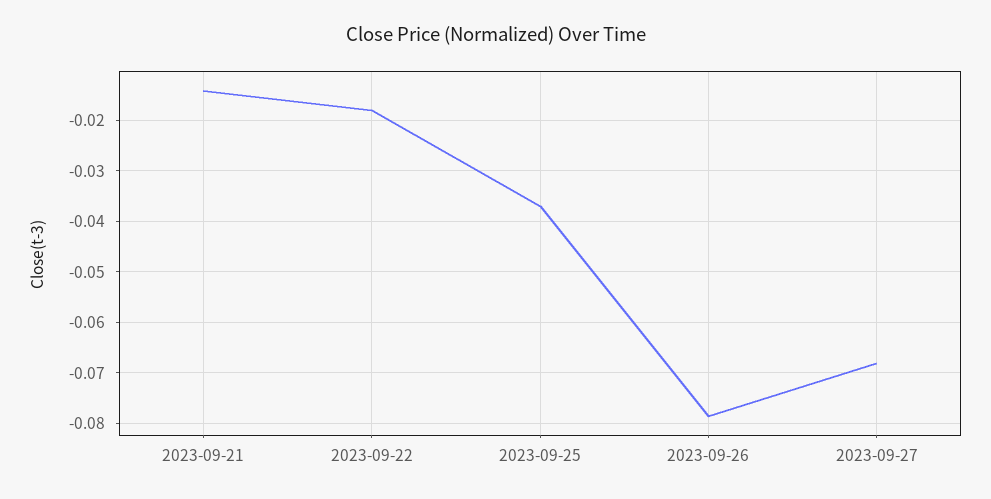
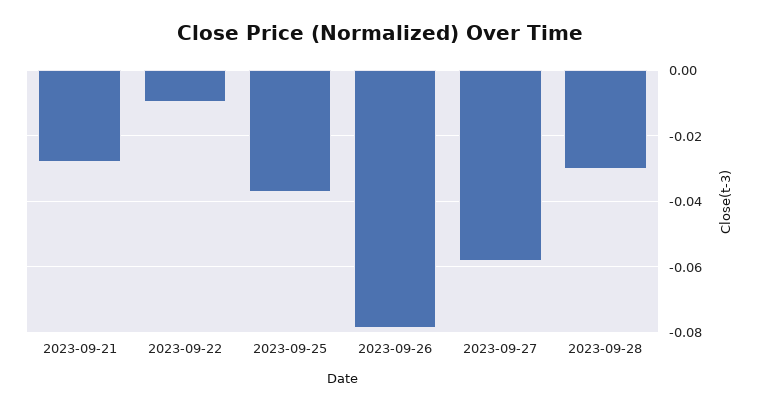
2023-09-21: -0.014 -> -0.028
2023-09-22: -0.018 -> -0.01
2023-09-27: -0.068 -> -0.058
2023-09-28: none -> -0.03

